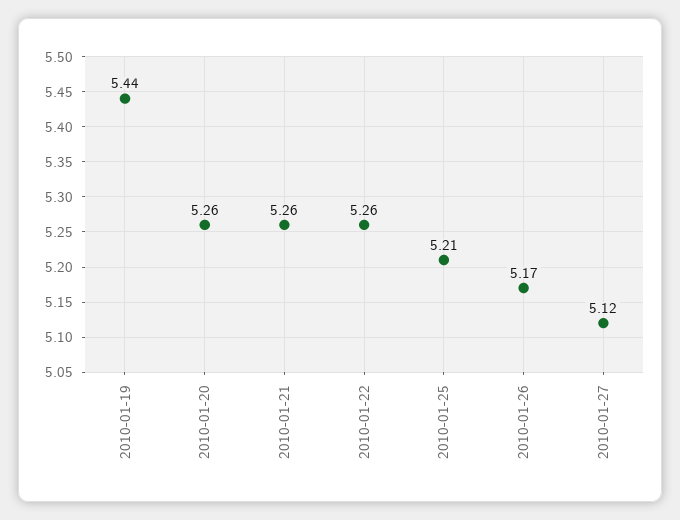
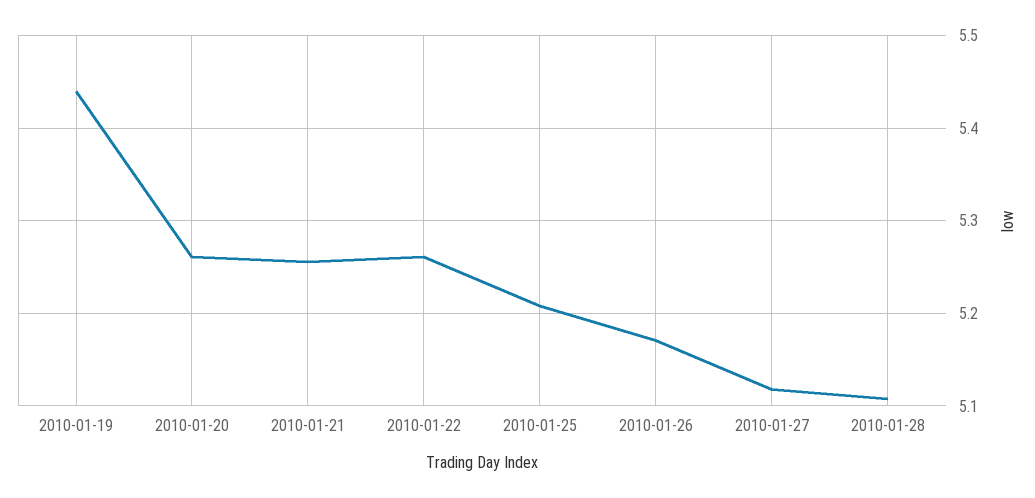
2010-01-28: none -> 5.11

